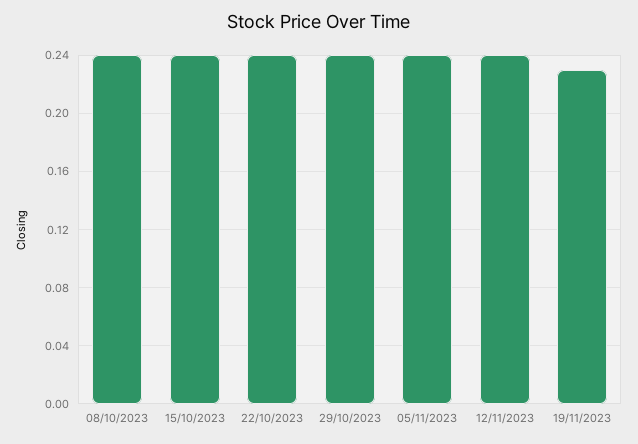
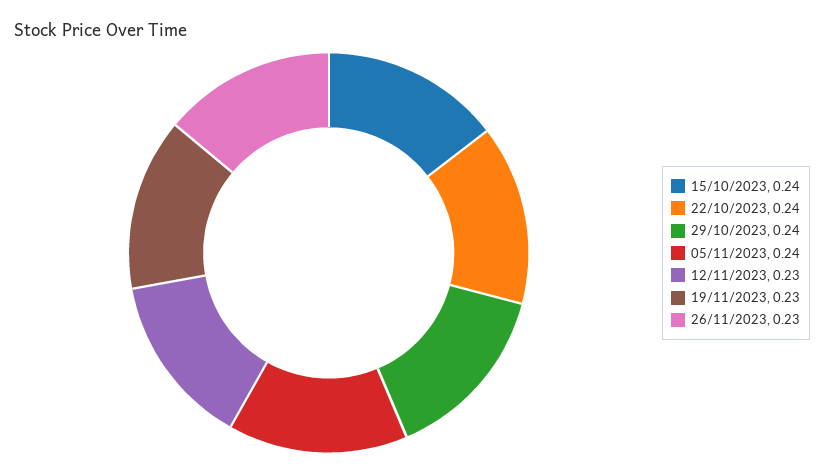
08/10/2023: 0.24 -> none
12/11/2023: 0.24 -> 0.23
26/11/2023: none -> 0.23

